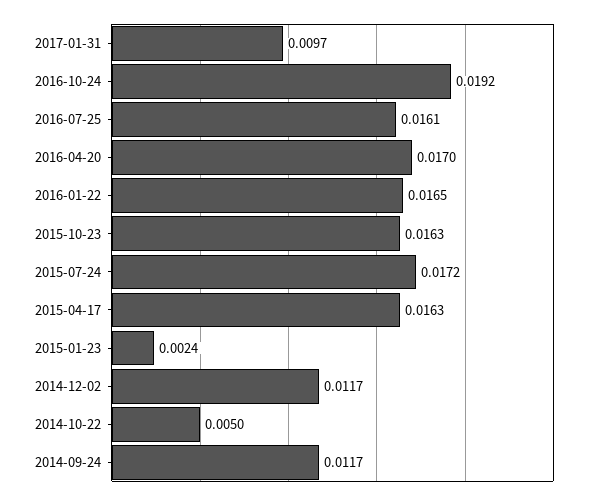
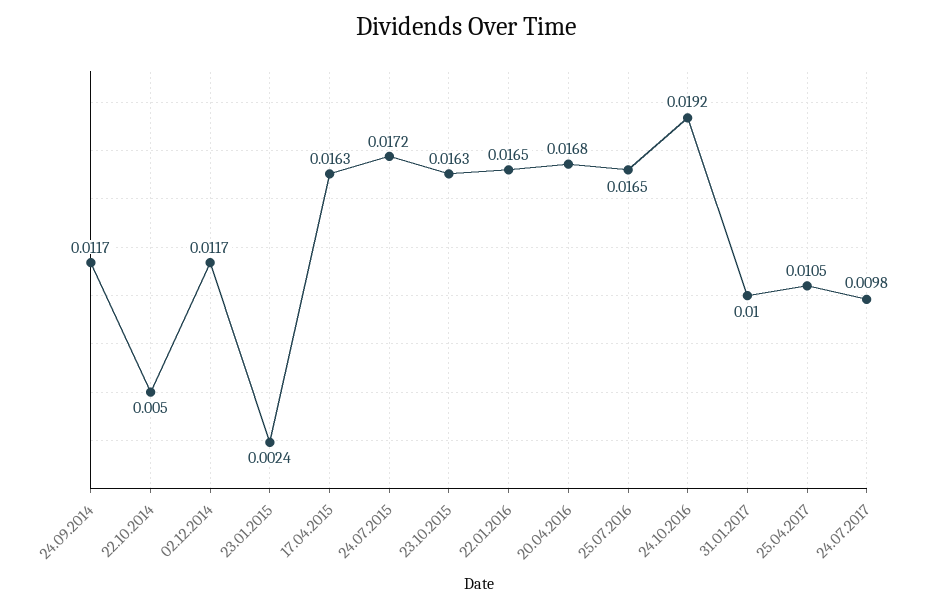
2017-01-31: 0.0097 -> 0.01
2016-07-25: 0.0161 -> 0.0165
2016-04-20: 0.017 -> 0.0168
25.04.2017: none -> 0.0105
24.07.2017: none -> 0.0098

